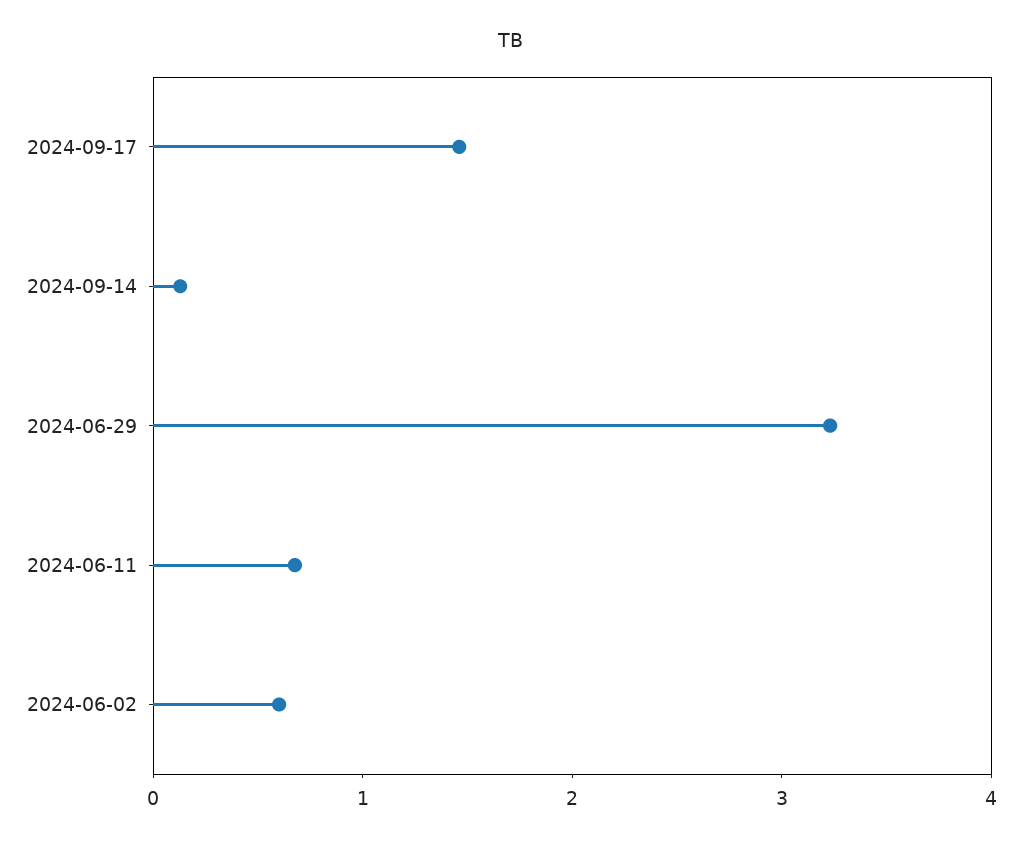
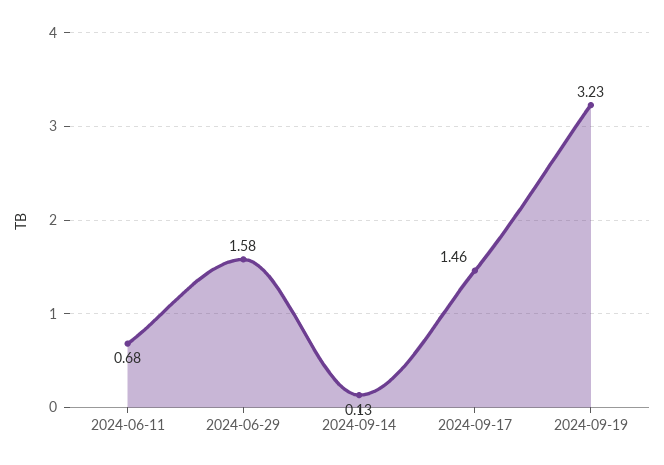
2024-06-29: 3.2 -> 1.58
2024-06-02: 0.6 -> none
2024-09-19: none -> 3.23

